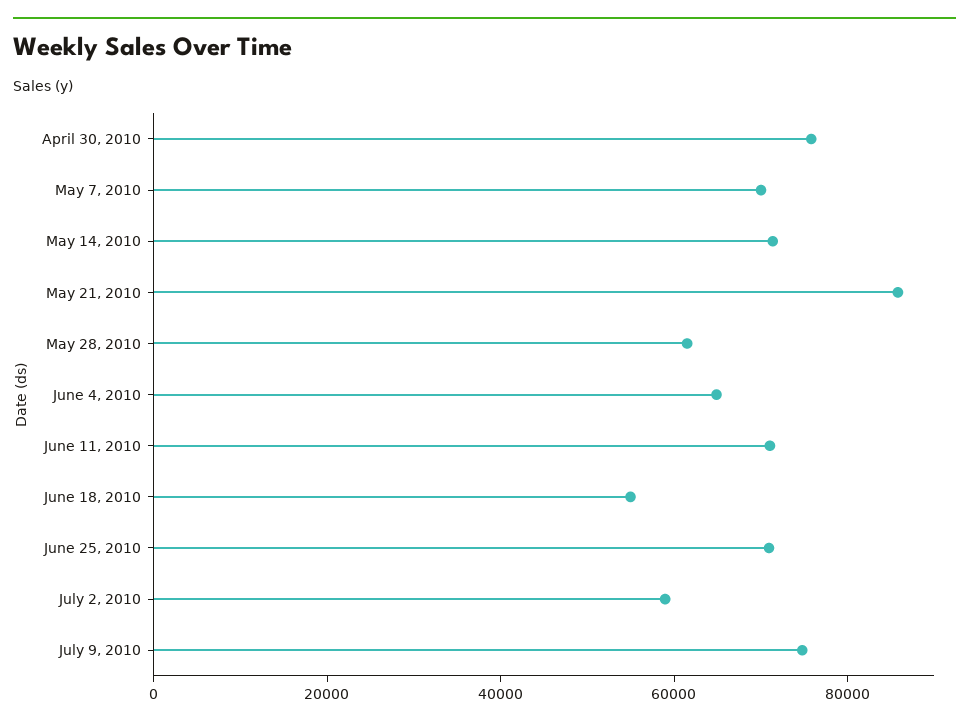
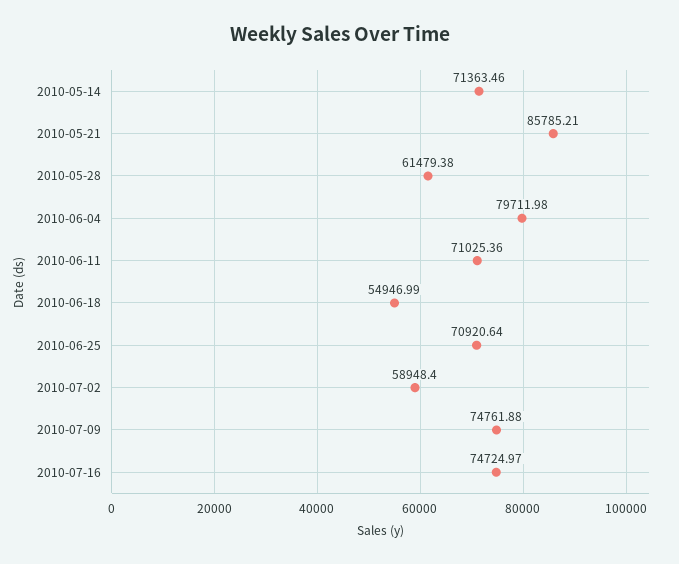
April 30, 2010: 75000 -> none
May 7, 2010: 70000 -> none
June 4, 2010: 65000 -> 79711.98
2010-07-16: none -> 74724.97

